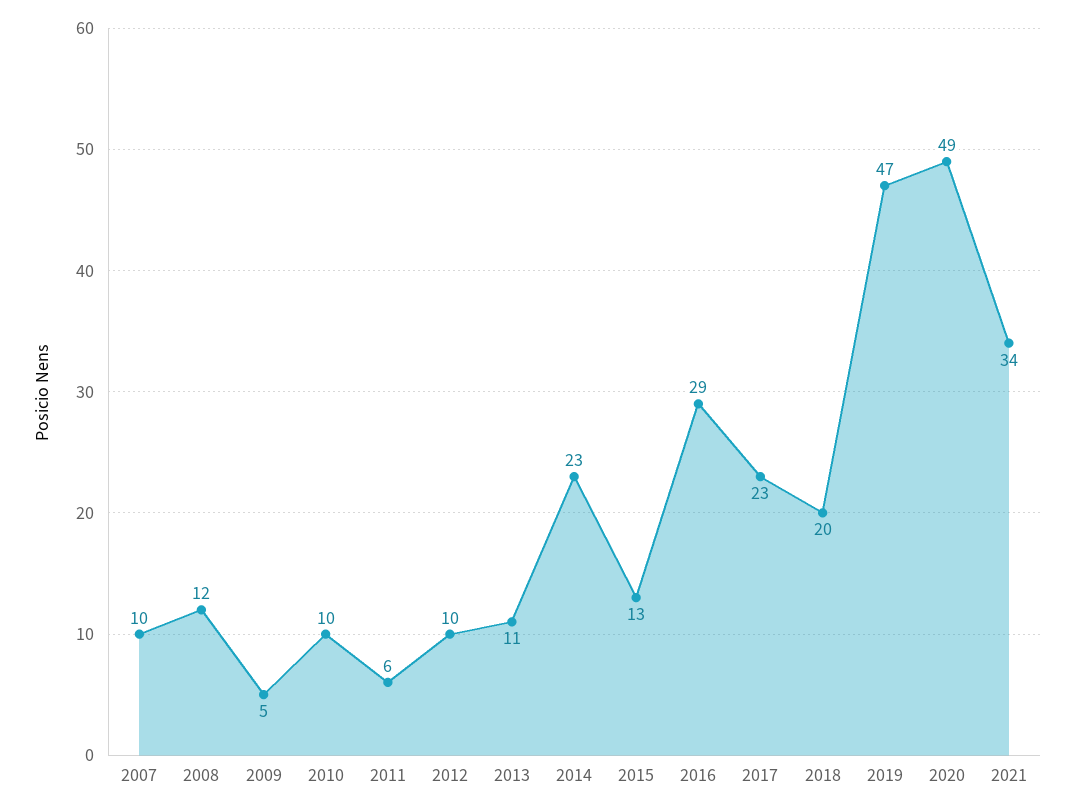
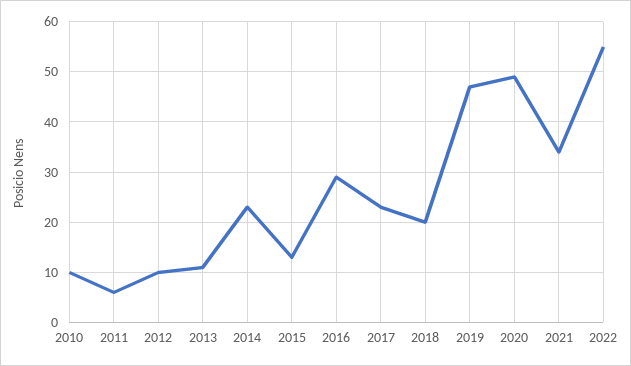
2007: 10 -> none
2008: 12 -> none
2009: 5 -> none
2022: none -> 55

